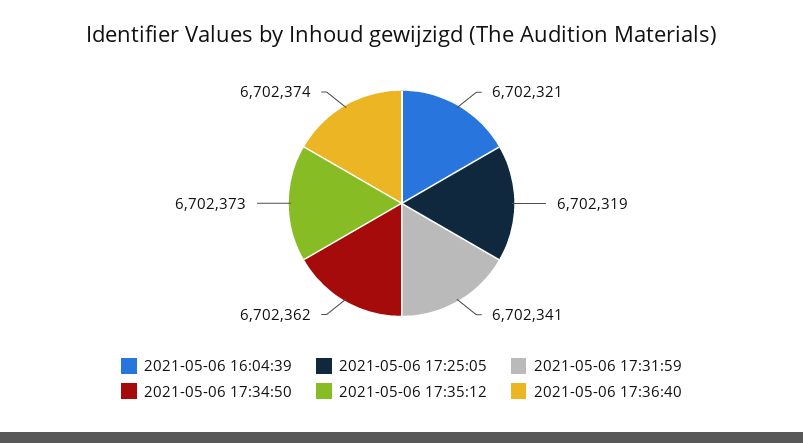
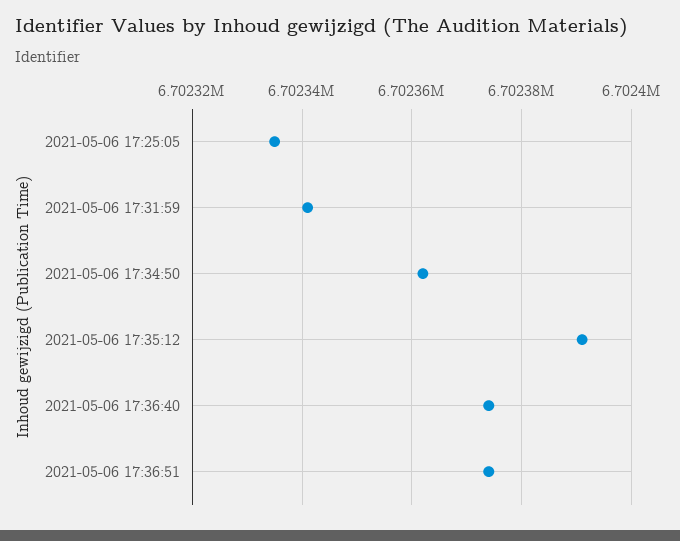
2021-05-06 16:04:39: 6702321 -> none
2021-05-06 17:25:05: 6702319 -> 6702335
2021-05-06 17:35:12: 6702373 -> 6702390
2021-05-06 17:36:51: none -> 6702375

